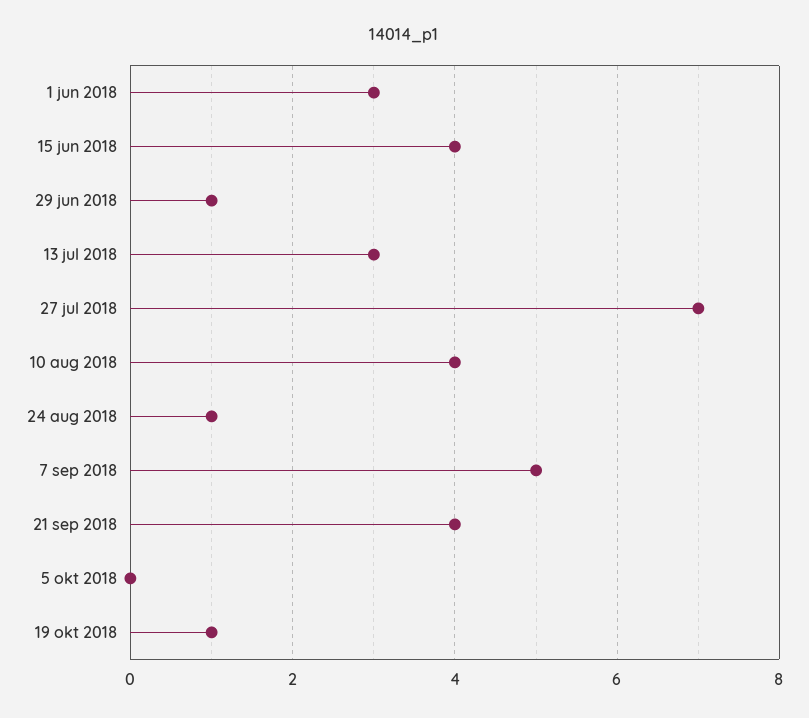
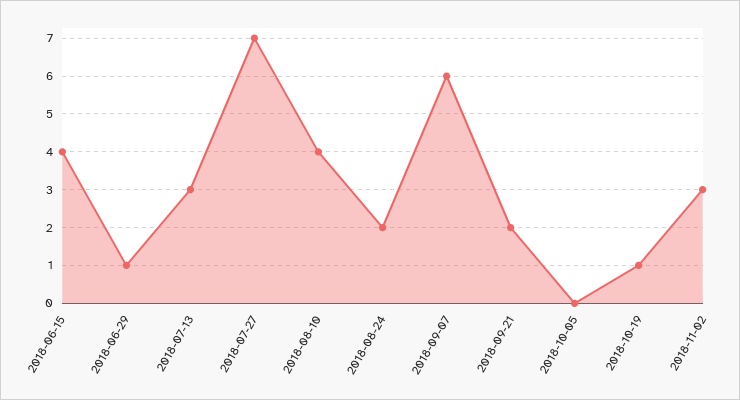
1 jun 2018: 3 -> none
24 aug 2018: 1 -> 2
7 sep 2018: 5 -> 6
21 sep 2018: 4 -> 2
2018-11-02: none -> 3

